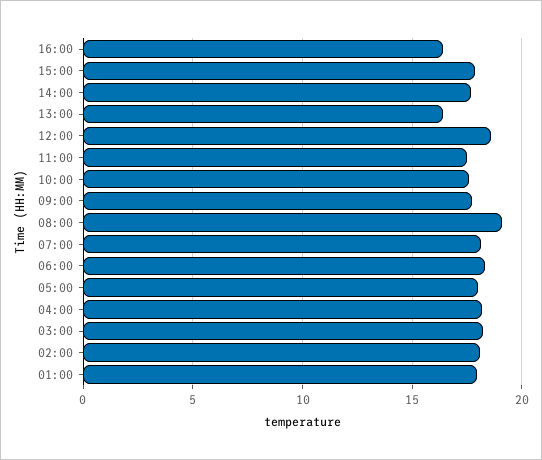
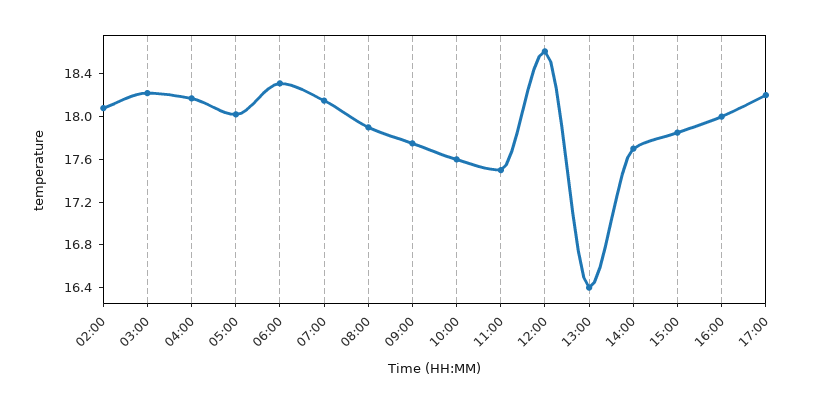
16:00: 16.5 -> 18
08:00: 19 -> 17.9
01:00: 18 -> none
17:00: none -> 18.2

